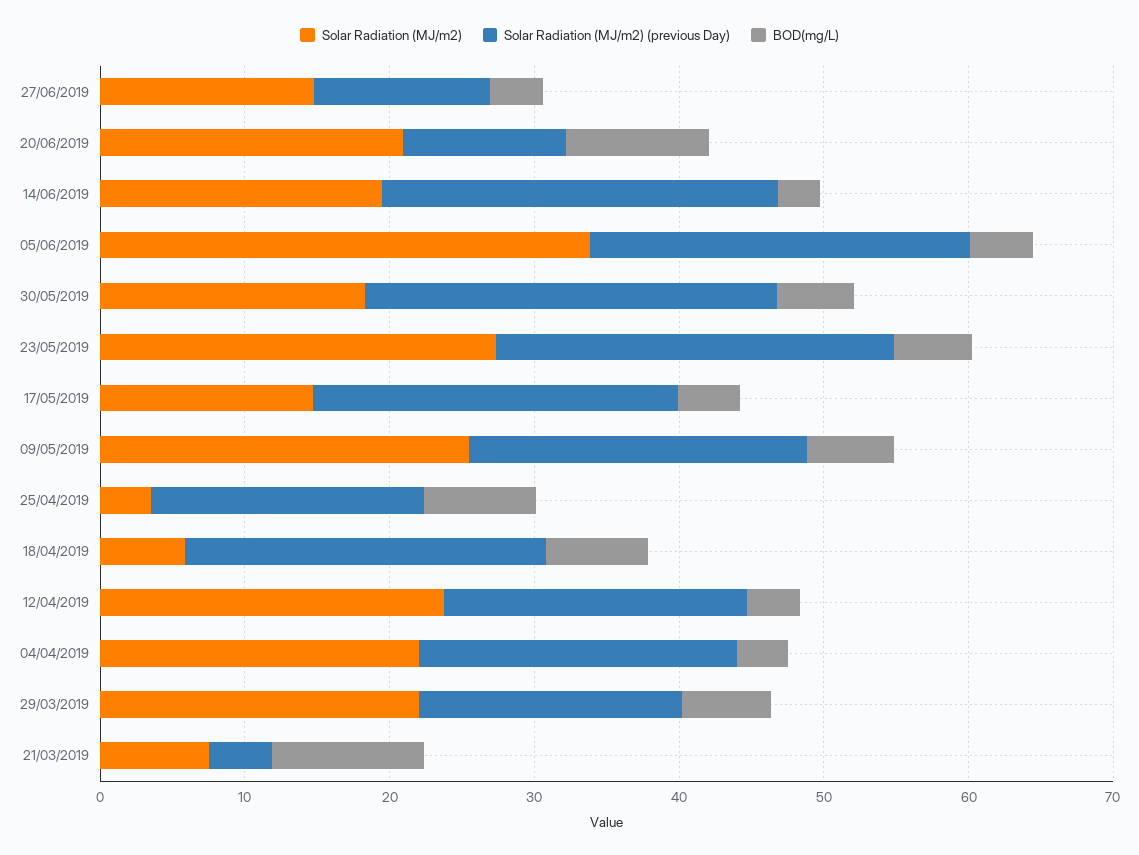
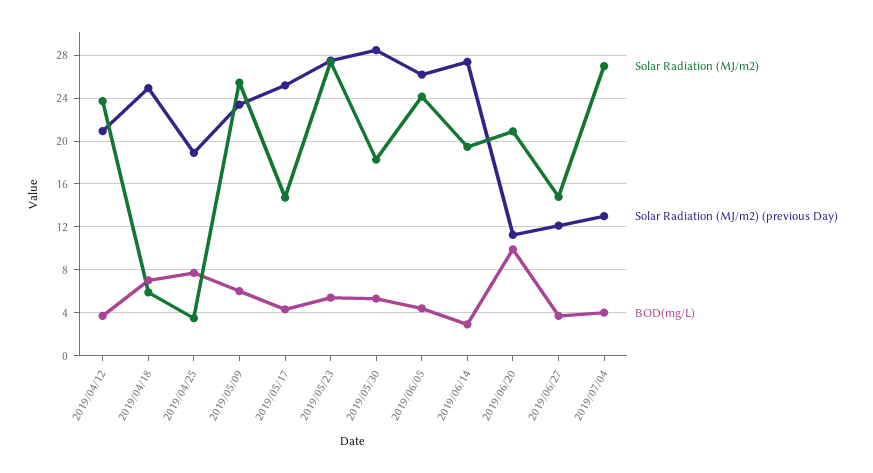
Solar Radiation (MJ/m2), 05/06/2019: 34 -> 24
Solar Radiation (MJ/m2), 04/04/2019: 22 -> none
Solar Radiation (MJ/m2) (previous Day), 04/04/2019: 22 -> none
BOD(mg/L), 04/04/2019: 4 -> none
Solar Radiation (MJ/m2), 29/03/2019: 22 -> none
Solar Radiation (MJ/m2) (previous Day), 29/03/2019: 18 -> none
BOD(mg/L), 29/03/2019: 6 -> none
Solar Radiation (MJ/m2), 21/03/2019: 8 -> none
Solar Radiation (MJ/m2) (previous Day), 21/03/2019: 4 -> none
BOD(mg/L), 21/03/2019: 10 -> none
Solar Radiation (MJ/m2), 2019/07/04: none -> 27
Solar Radiation (MJ/m2) (previous Day), 2019/07/04: none -> 13
BOD(mg/L), 2019/07/04: none -> 4

